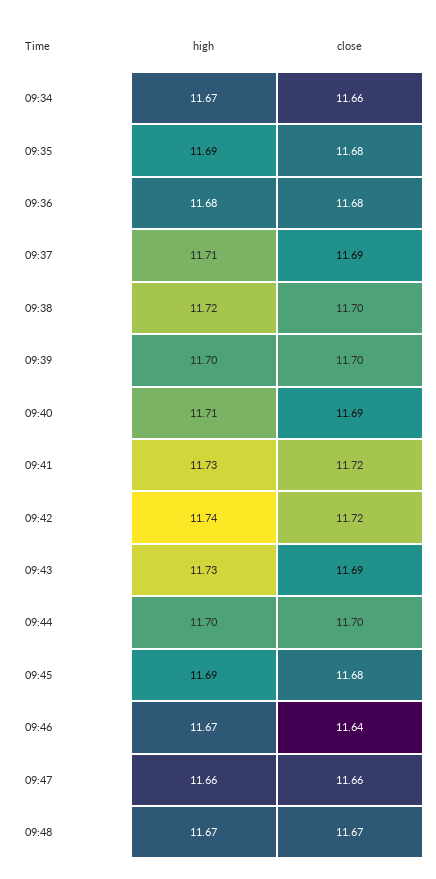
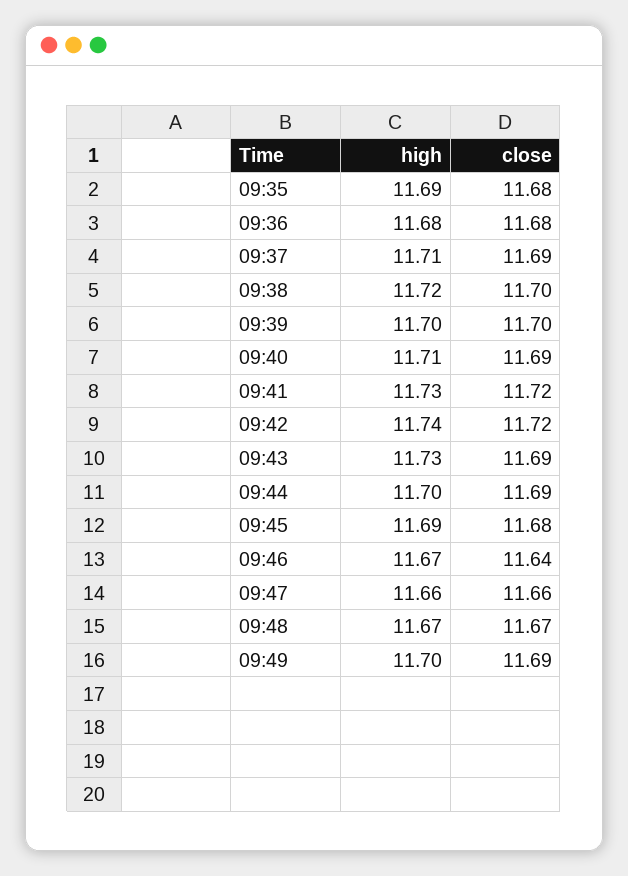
high, 09:34: 11.67 -> none
close, 09:34: 11.66 -> none
close, 09:44: 11.7 -> 11.69
high, 09:49: none -> 11.7
close, 09:49: none -> 11.69

